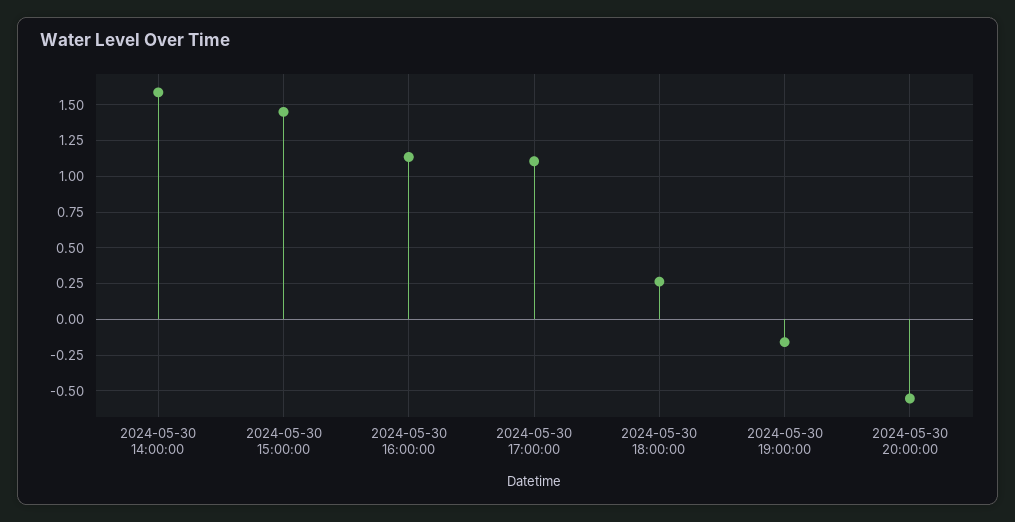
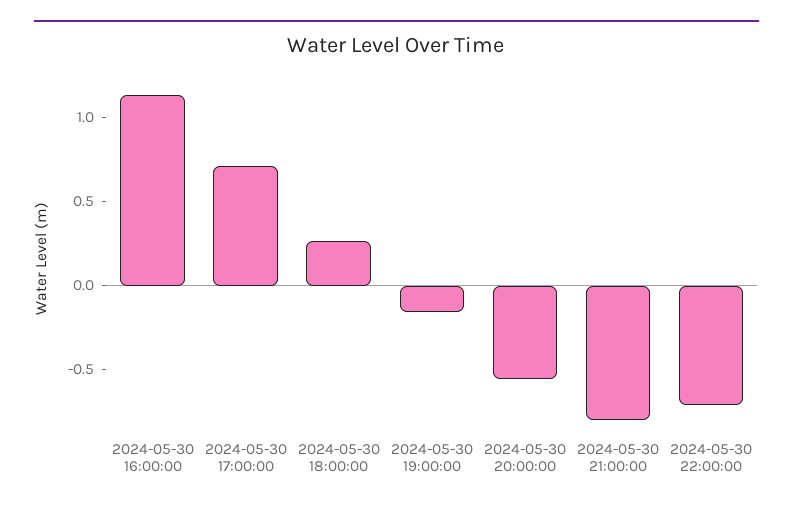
2024-05-30 14:00:00: 1.6 -> none
2024-05-30 15:00:00: 1.45 -> none
2024-05-30 17:00:00: 1.1 -> 0.7
2024-05-30 21:00:00: none -> -0.8
2024-05-30 22:00:00: none -> -0.7

